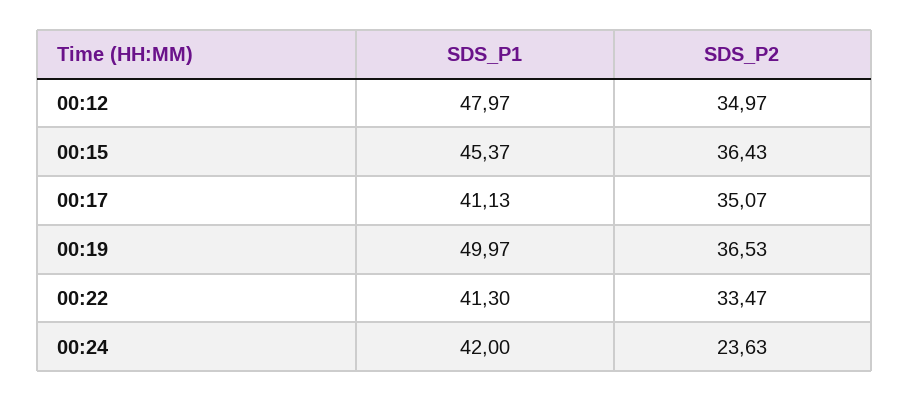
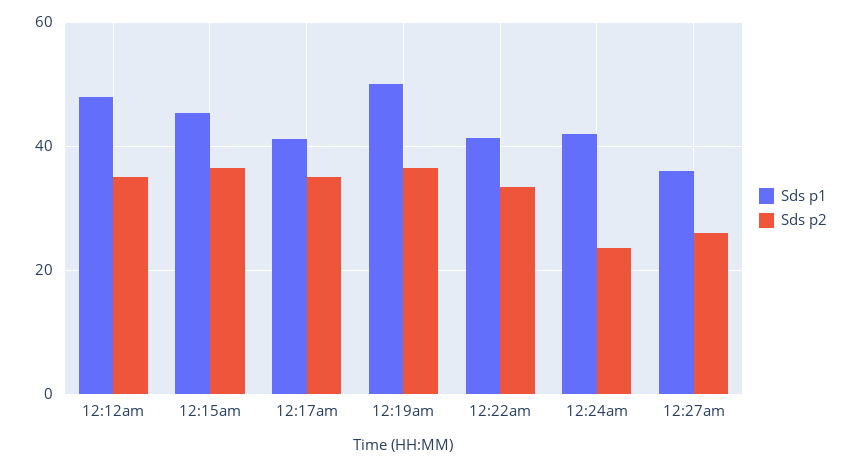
SDS_P1, 12:27am: none -> 36
SDS_P2, 12:27am: none -> 26

